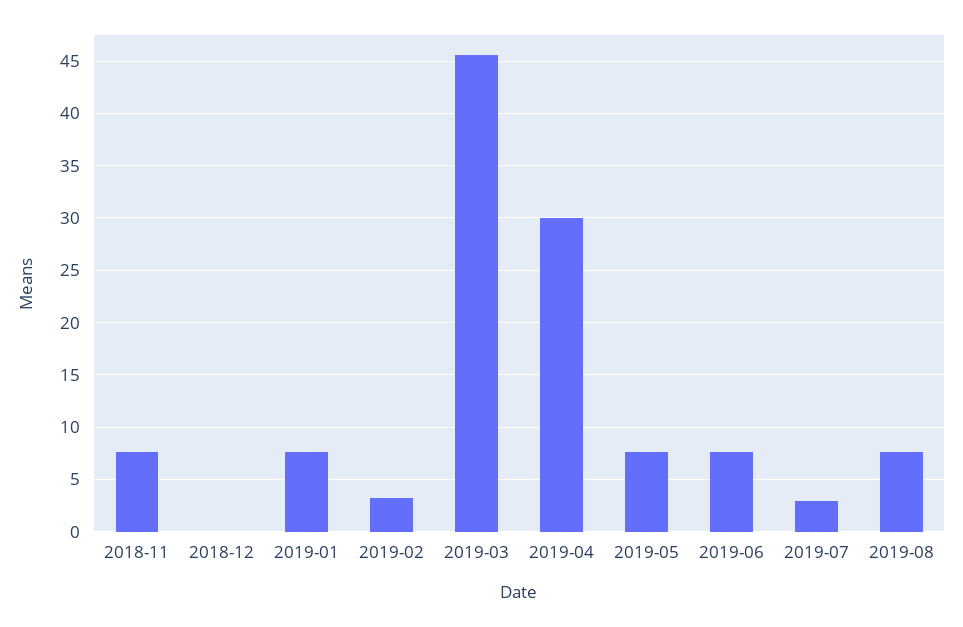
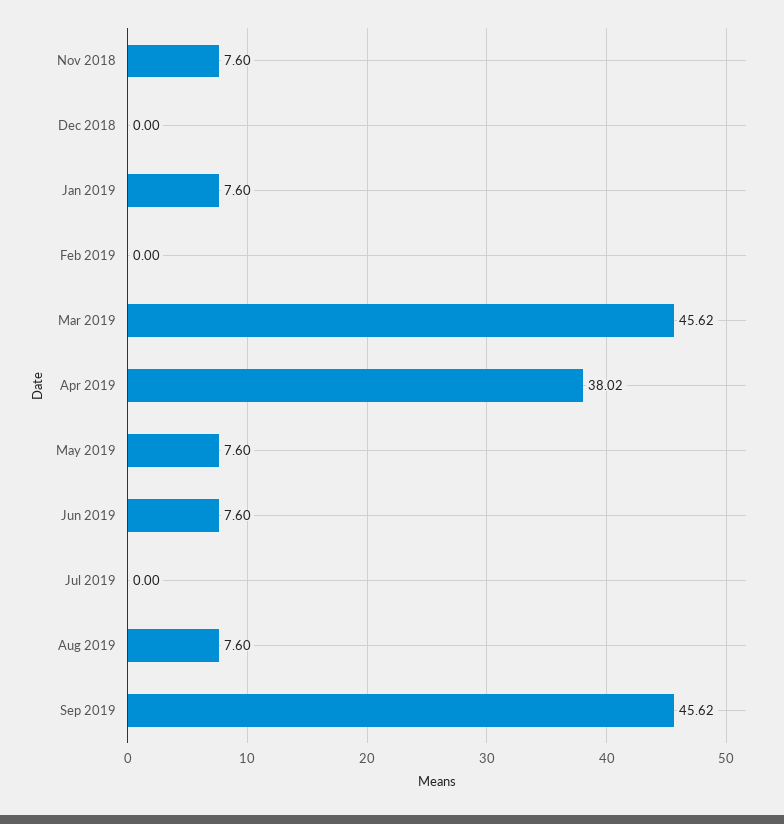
2019-02: 3 -> 0
2019-04: 30 -> 38.02
2019-07: 3 -> 0
Sep 2019: none -> 45.62

